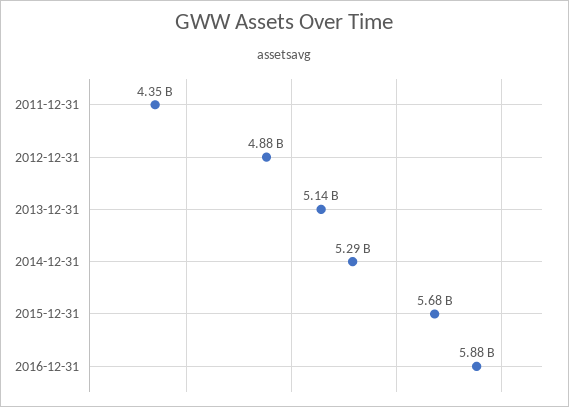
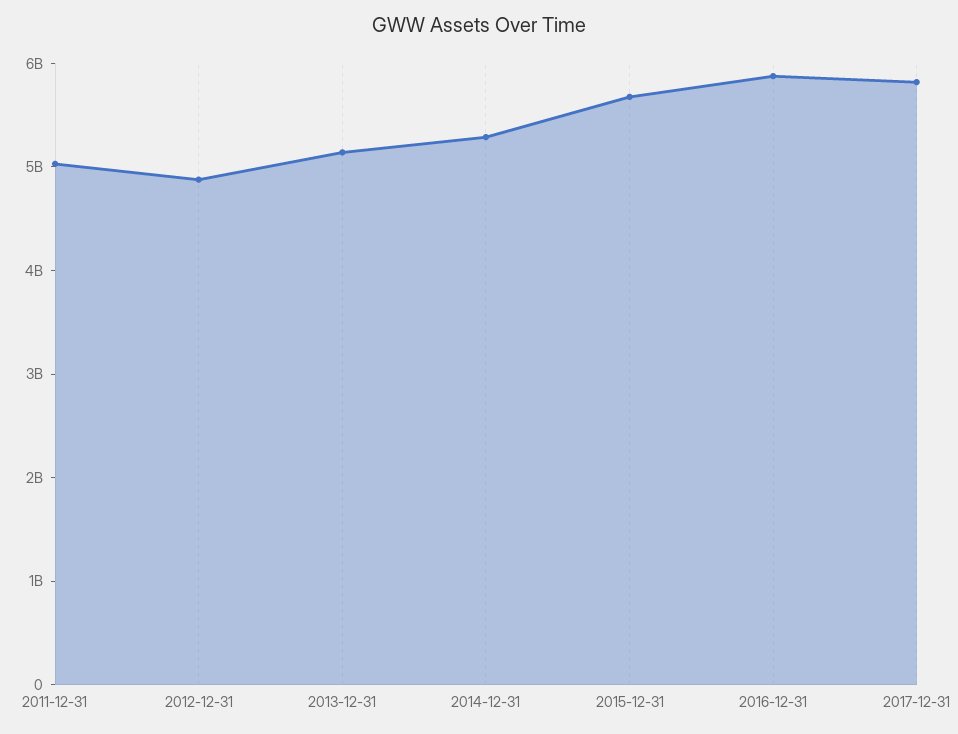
2011-12-31: 4350000000 -> 5000000000
2017-12-31: none -> 5800000000

